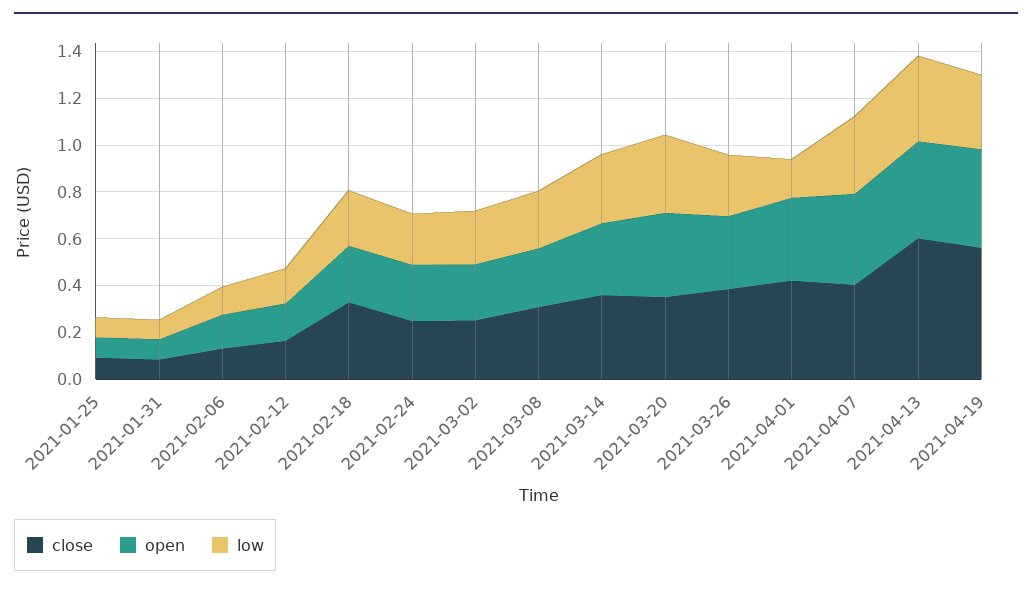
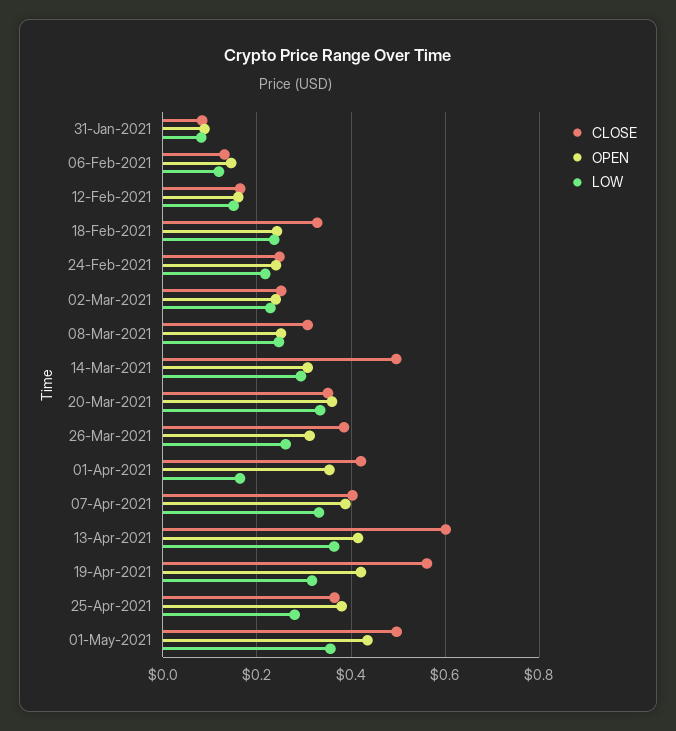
close, 2021-01-25: 0.1 -> none
open, 2021-01-25: 0.1 -> none
low, 2021-01-25: 0.1 -> none
close, 2021-03-14: 0.35 -> 0.5
close, 25-Apr-2021: none -> 0.36
open, 25-Apr-2021: none -> 0.38
low, 25-Apr-2021: none -> 0.28
close, 01-May-2021: none -> 0.5
open, 01-May-2021: none -> 0.44
low, 01-May-2021: none -> 0.36

